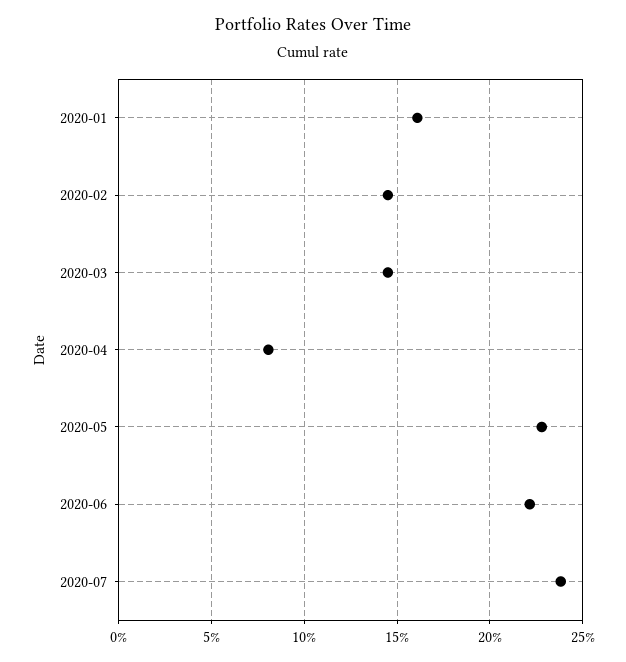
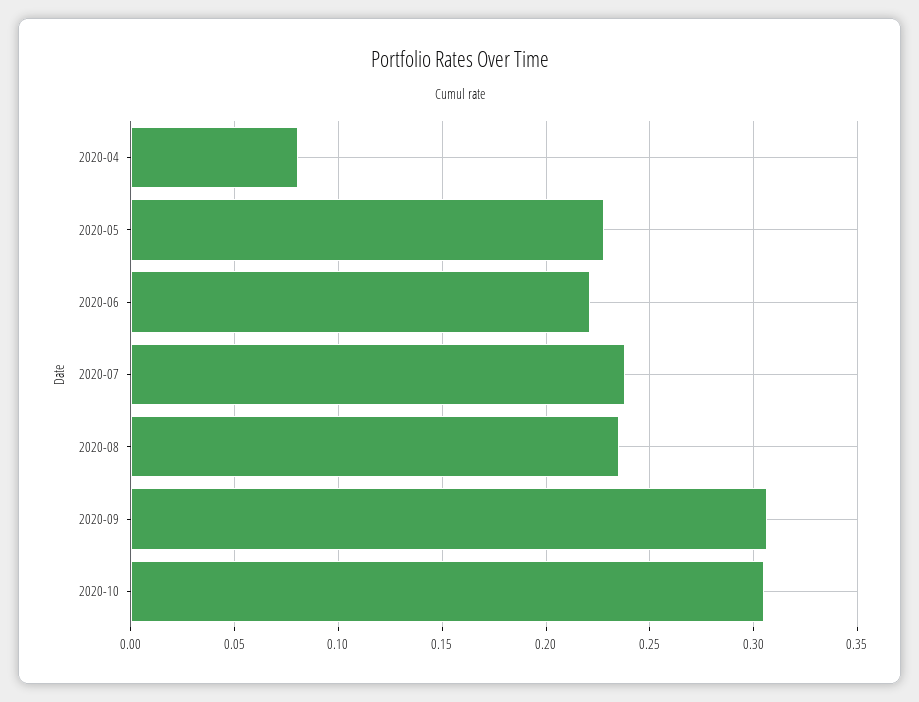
2020-01: 0.16 -> none
2020-02: 0.145 -> none
2020-03: 0.145 -> none
2020-08: none -> 0.235
2020-09: none -> 0.305
2020-10: none -> 0.305

